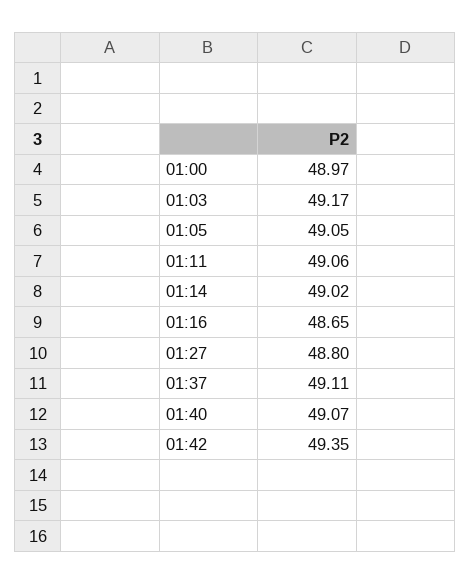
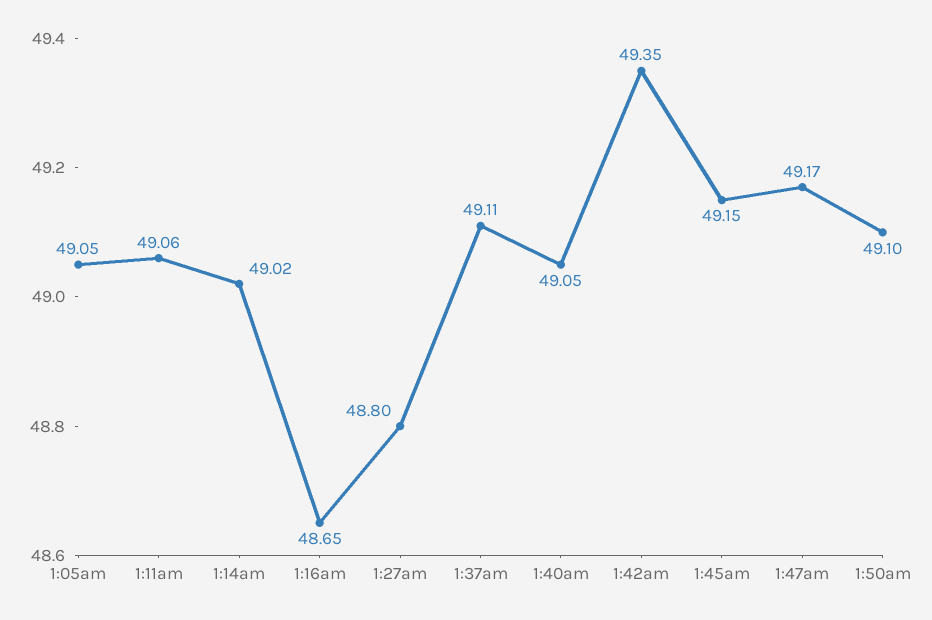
01:00: 48.97 -> none
01:03: 49.17 -> none
01:40: 49.07 -> 49.05
1:45am: none -> 49.15
1:47am: none -> 49.17
1:50am: none -> 49.1

